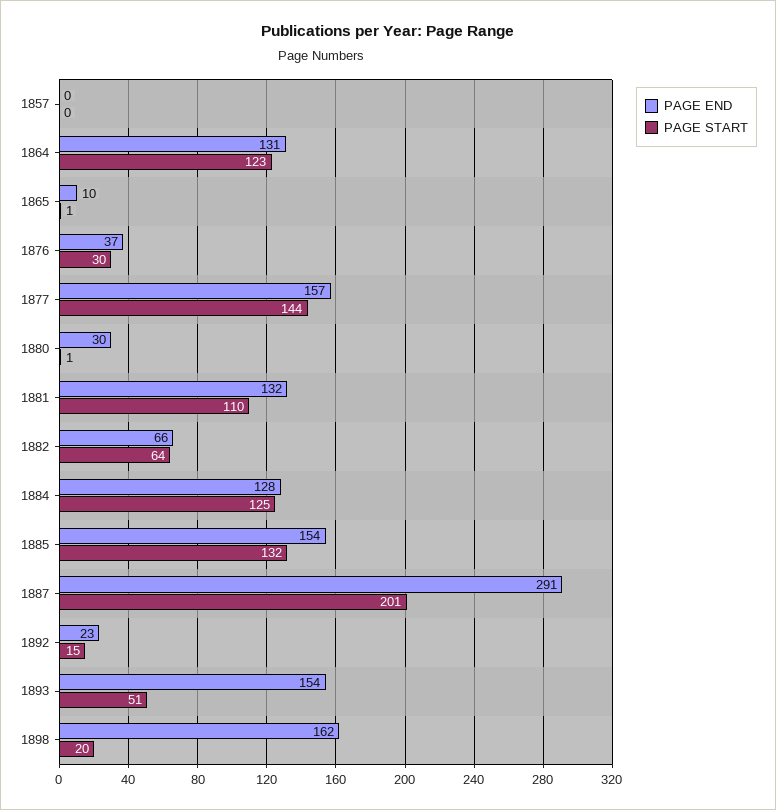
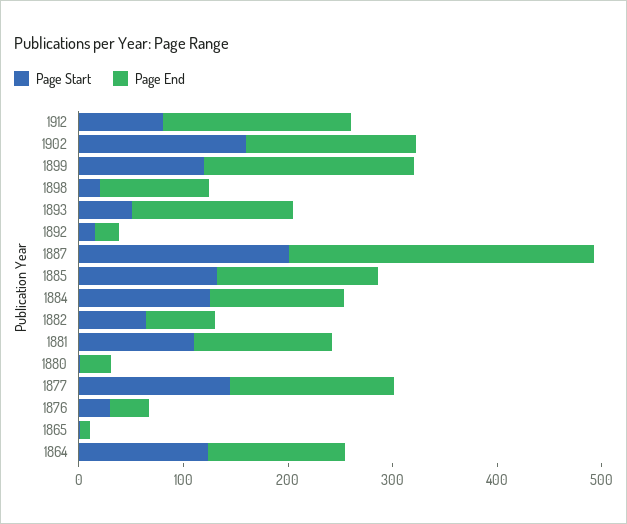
PAGE END, 1857: 0 -> none
PAGE START, 1857: 0 -> none
PAGE END, 1898: 162 -> 100
PAGE START, 1912: none -> 80
PAGE END, 1912: none -> 180
PAGE START, 1902: none -> 160
PAGE END, 1902: none -> 160
PAGE START, 1899: none -> 120
PAGE END, 1899: none -> 200

